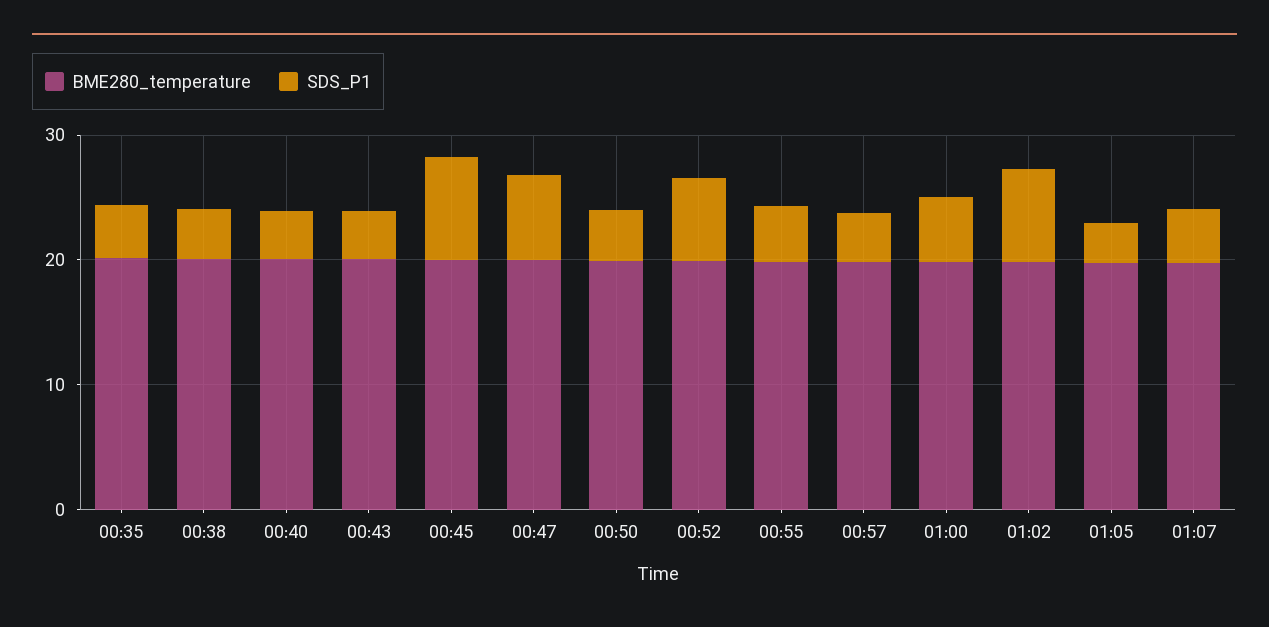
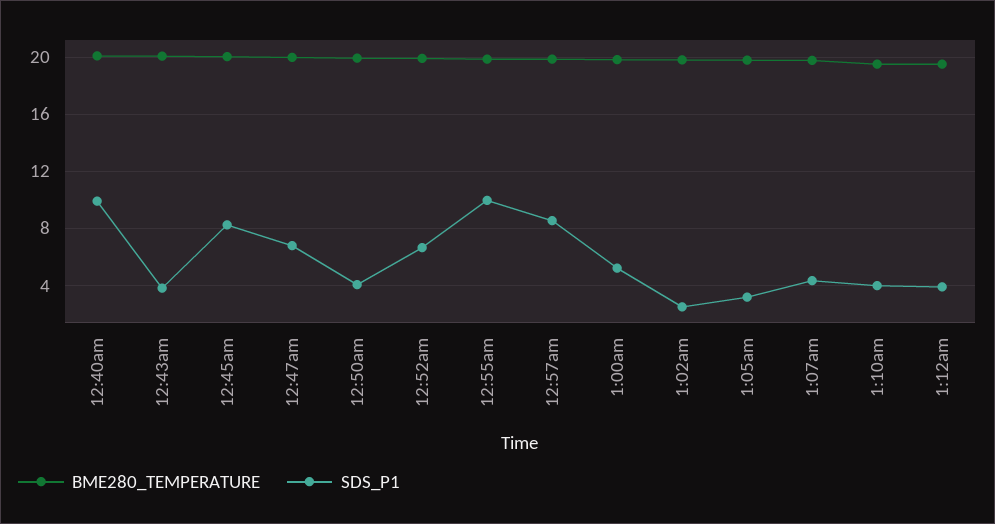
BME280_temperature, 00:35: 20 -> none
SDS_P1, 00:35: 4 -> none
BME280_temperature, 00:38: 20 -> none
SDS_P1, 00:38: 4 -> none
SDS_P1, 00:40: 4 -> 10
SDS_P1, 00:55: 4 -> 10
SDS_P1, 00:57: 4 -> 8.5
SDS_P1, 01:02: 8 -> 2.5
BME280_temperature, 1:10am: none -> 19.5
SDS_P1, 1:10am: none -> 4
BME280_temperature, 1:12am: none -> 19.5
SDS_P1, 1:12am: none -> 4

